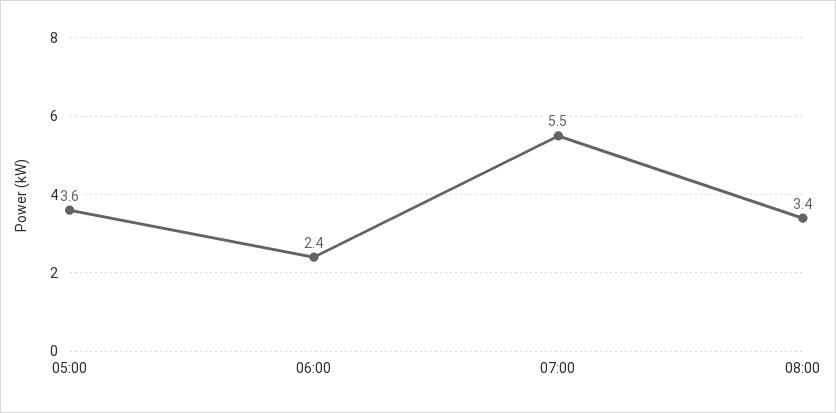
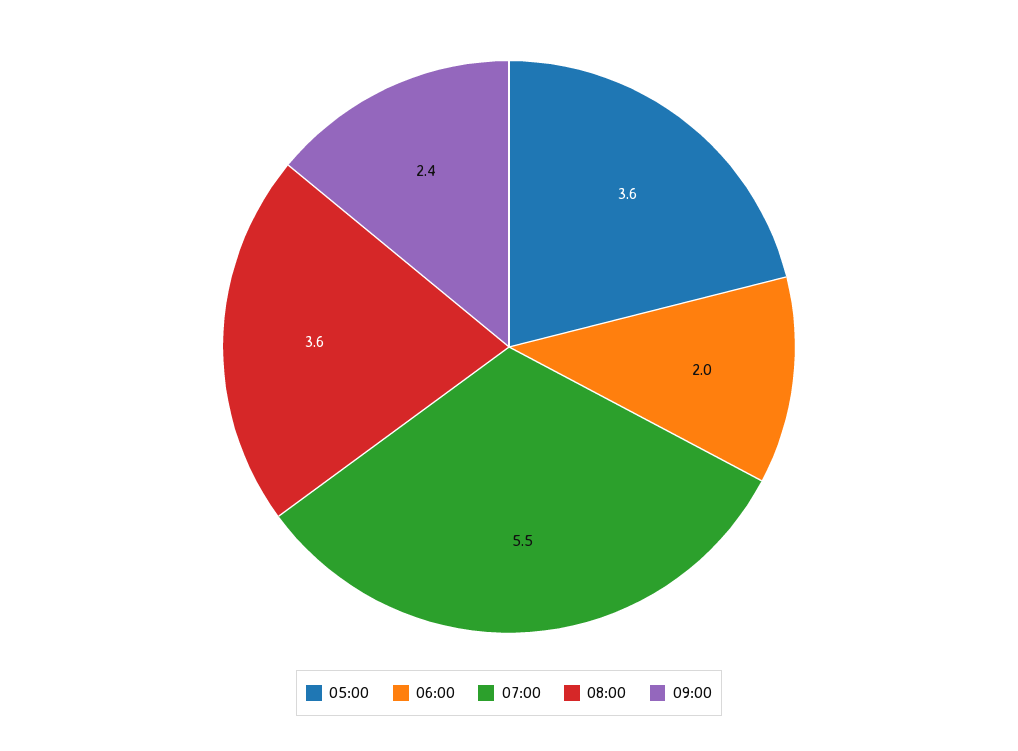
06:00: 2.4 -> 2
08:00: 3.4 -> 3.6
09:00: none -> 2.4

